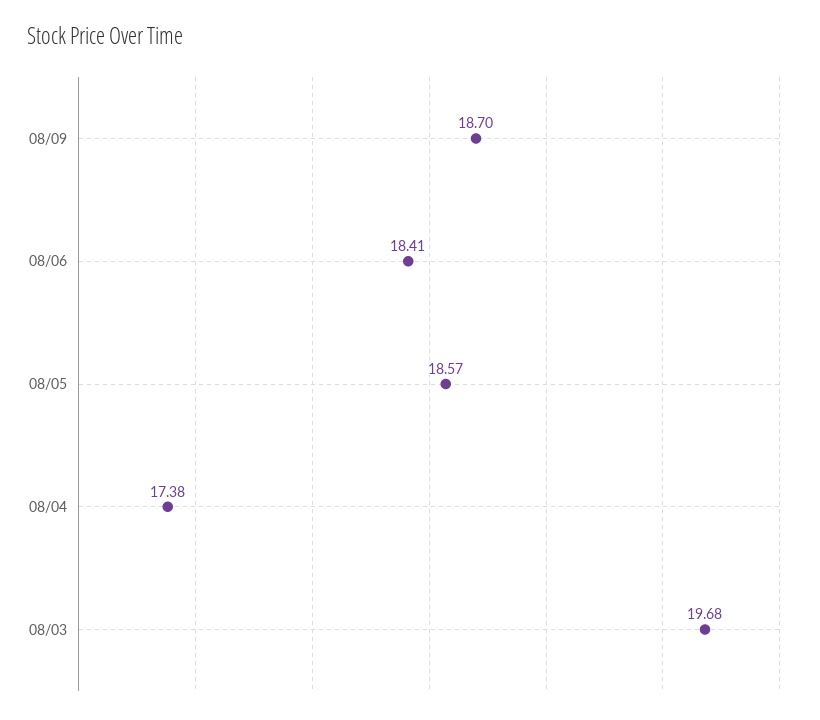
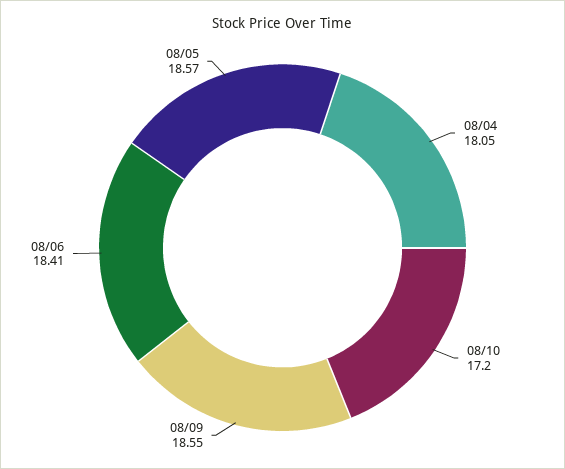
08/09: 18.7 -> 18.55
08/04: 17.38 -> 18.05
08/03: 19.68 -> none
08/10: none -> 17.2

